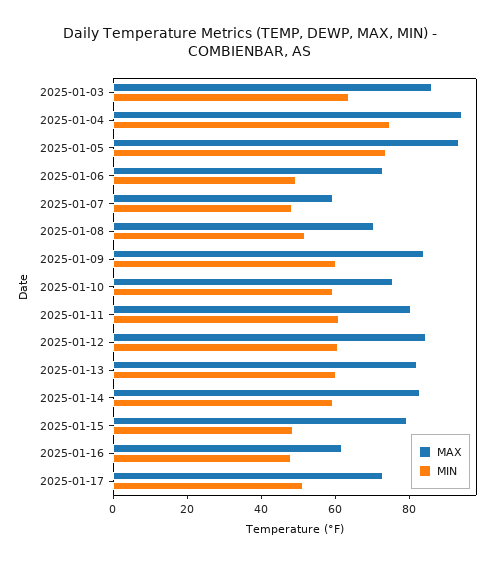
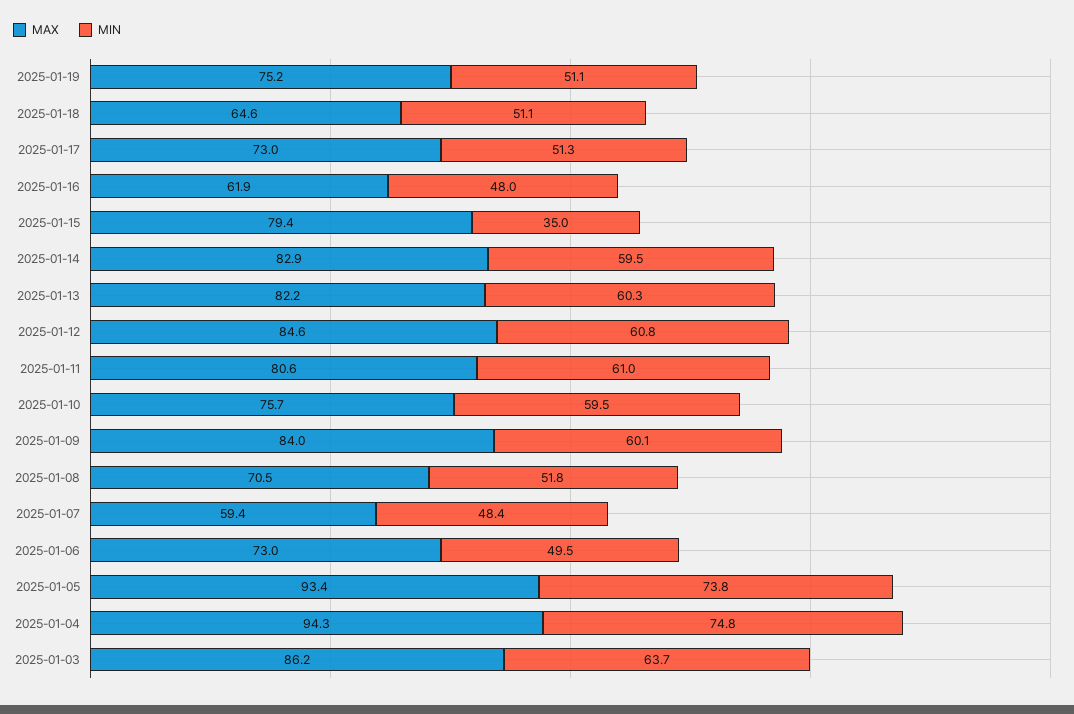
MIN, 2025-01-15: 50 -> 35
MAX, 2025-01-19: none -> 75.2
MIN, 2025-01-19: none -> 51.1
MAX, 2025-01-18: none -> 64.6
MIN, 2025-01-18: none -> 51.1

